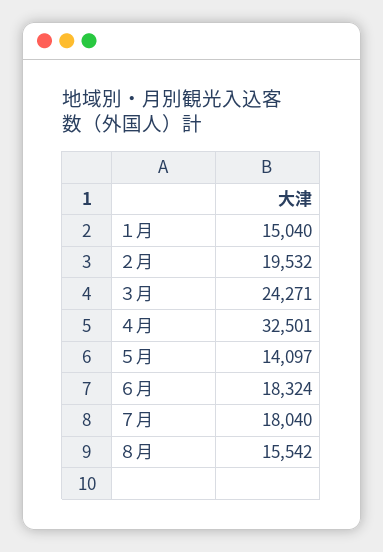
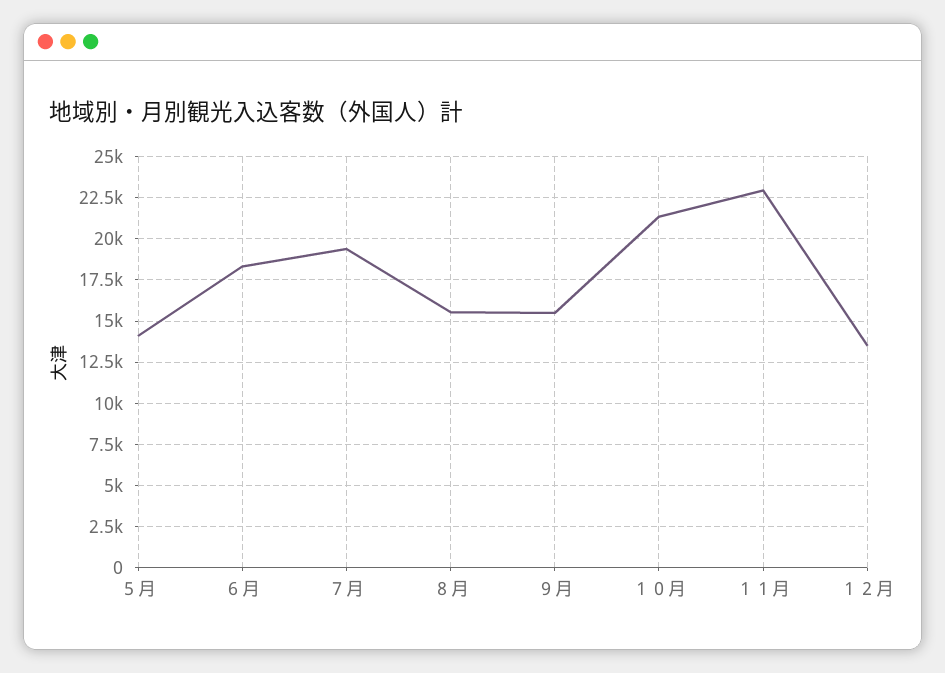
１月: 15040 -> none
２月: 19532 -> none
３月: 24271 -> none
４月: 32501 -> none
７月: 18040 -> 19500
９月: none -> 15500
１０月: none -> 21500
１１月: none -> 23000
１２月: none -> 13500

